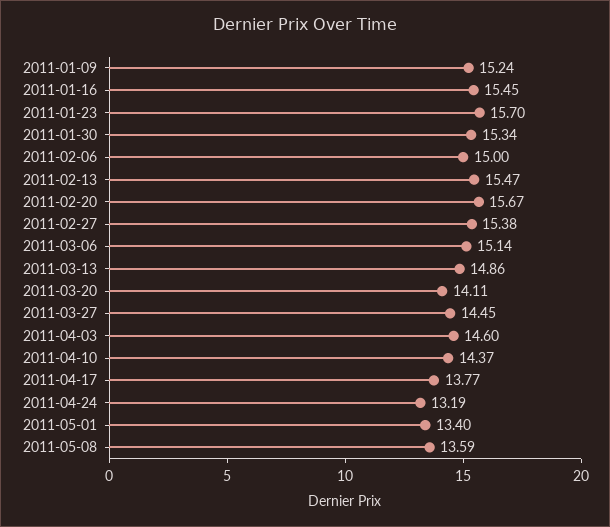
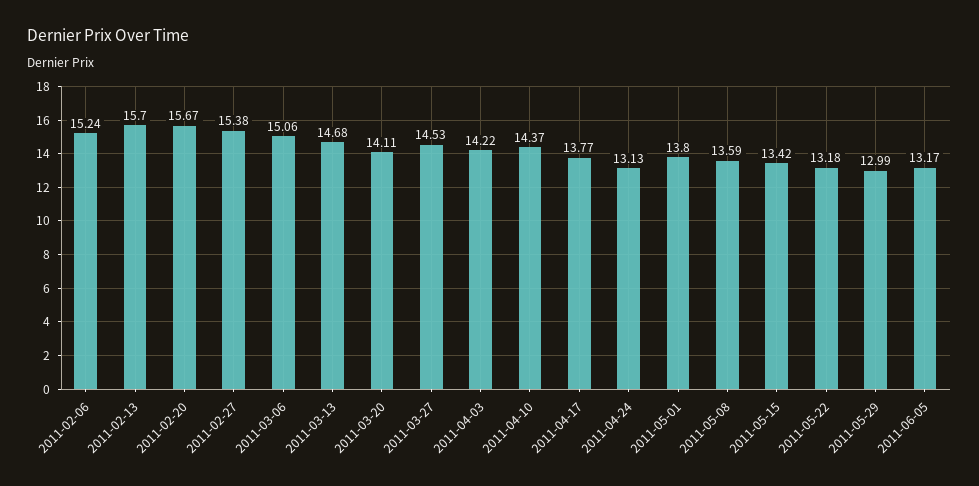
2011-01-09: 15.24 -> none
2011-01-16: 15.45 -> none
2011-01-23: 15.7 -> none
2011-01-30: 15.34 -> none
2011-02-06: 15 -> 15.24
2011-02-13: 15.47 -> 15.7
2011-03-06: 15.14 -> 15.06
2011-03-13: 14.86 -> 14.68
2011-03-27: 14.45 -> 14.53
2011-04-03: 14.6 -> 14.22
2011-04-24: 13.19 -> 13.13
2011-05-01: 13.4 -> 13.8
2011-05-15: none -> 13.42
2011-05-22: none -> 13.18
2011-05-29: none -> 12.99
2011-06-05: none -> 13.17

